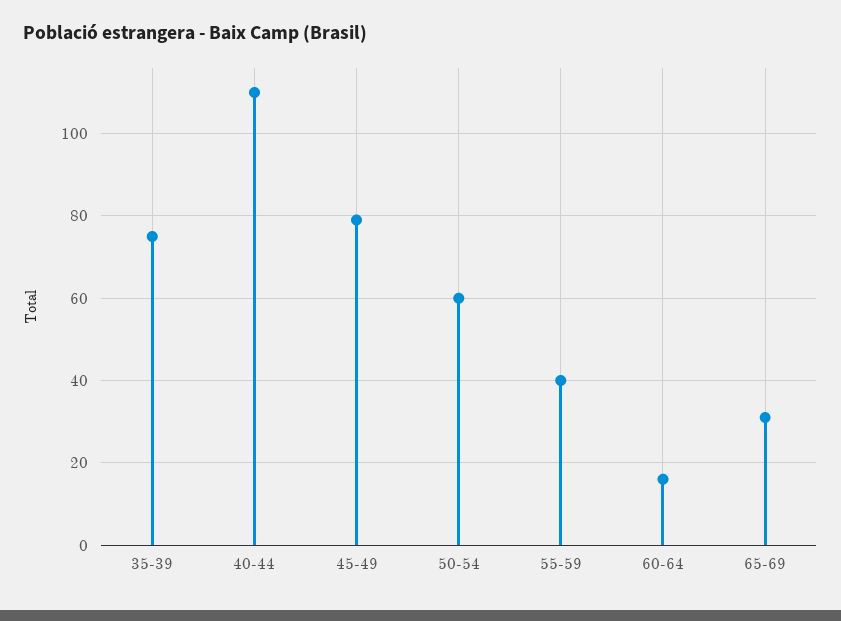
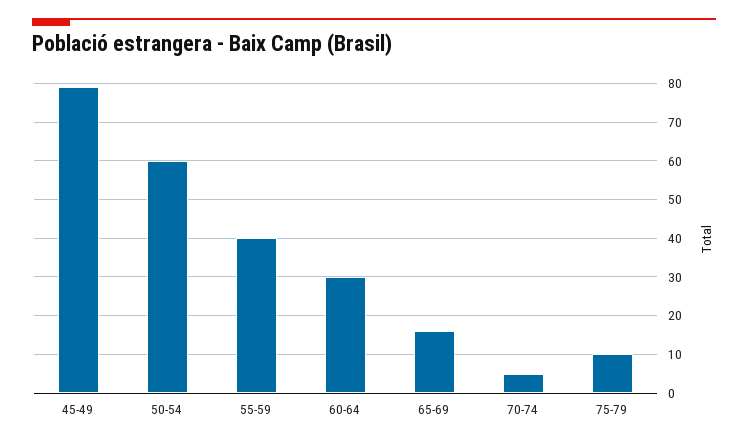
35-39: 75 -> none
40-44: 110 -> none
60-64: 15 -> 30
65-69: 30 -> 15
70-74: none -> 5
75-79: none -> 10

